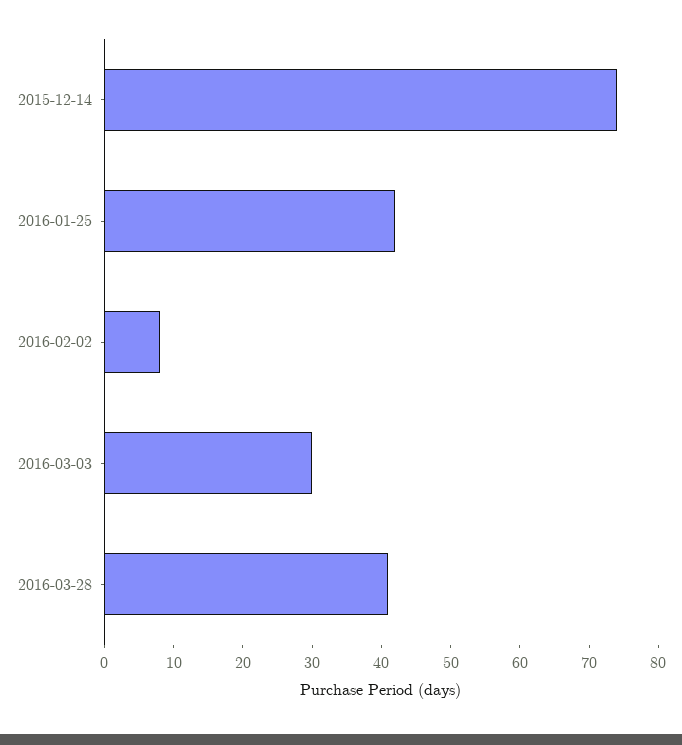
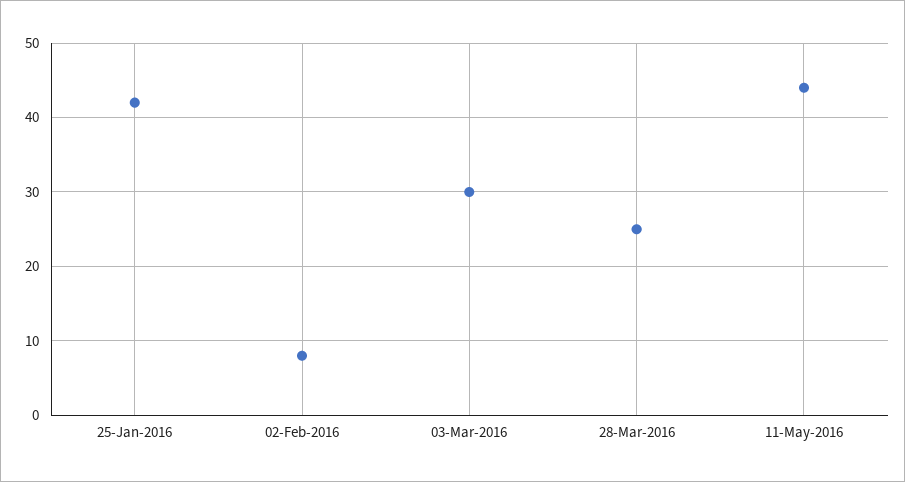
2015-12-14: 75 -> none
2016-03-28: 40 -> 25
11-May-2016: none -> 44

